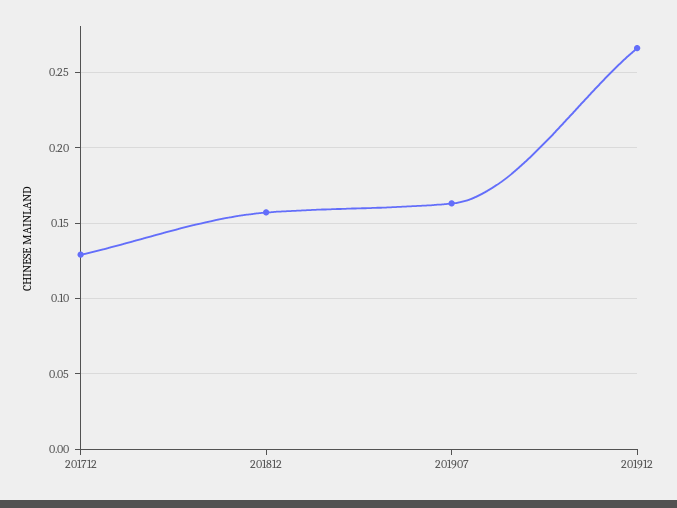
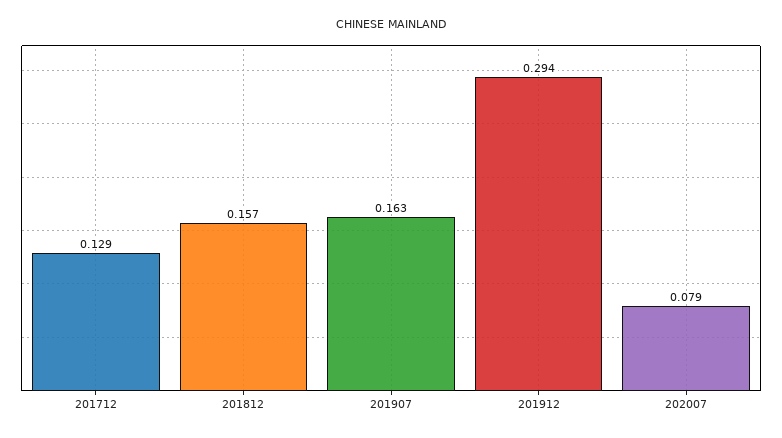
201912: 0.265 -> 0.294
202007: none -> 0.079

